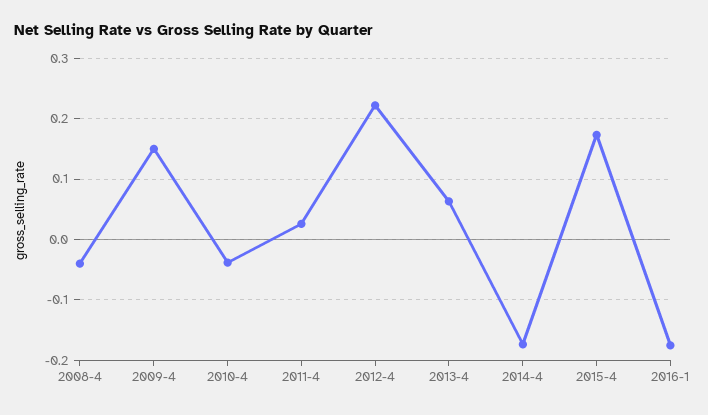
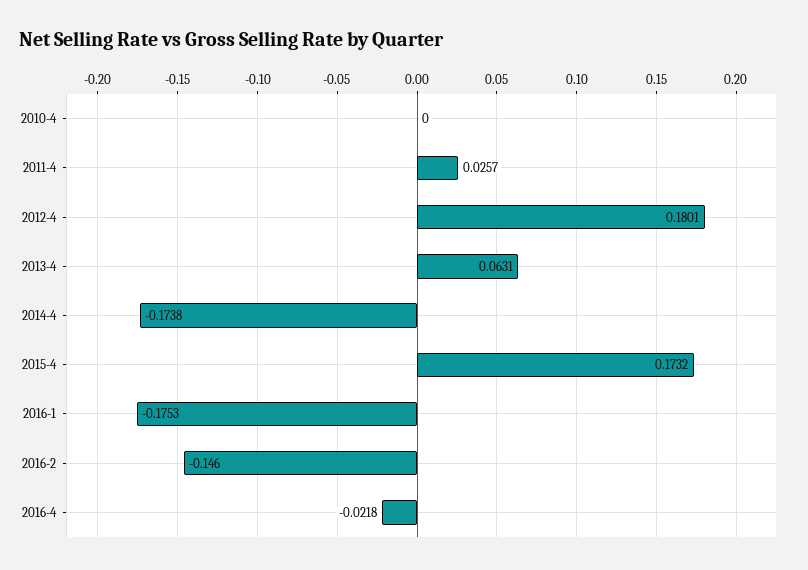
2008-4: -0.04 -> none
2009-4: 0.15 -> none
2010-4: -0.04 -> 0
2012-4: 0.22 -> 0.1801
2016-2: none -> -0.146
2016-4: none -> -0.0218

